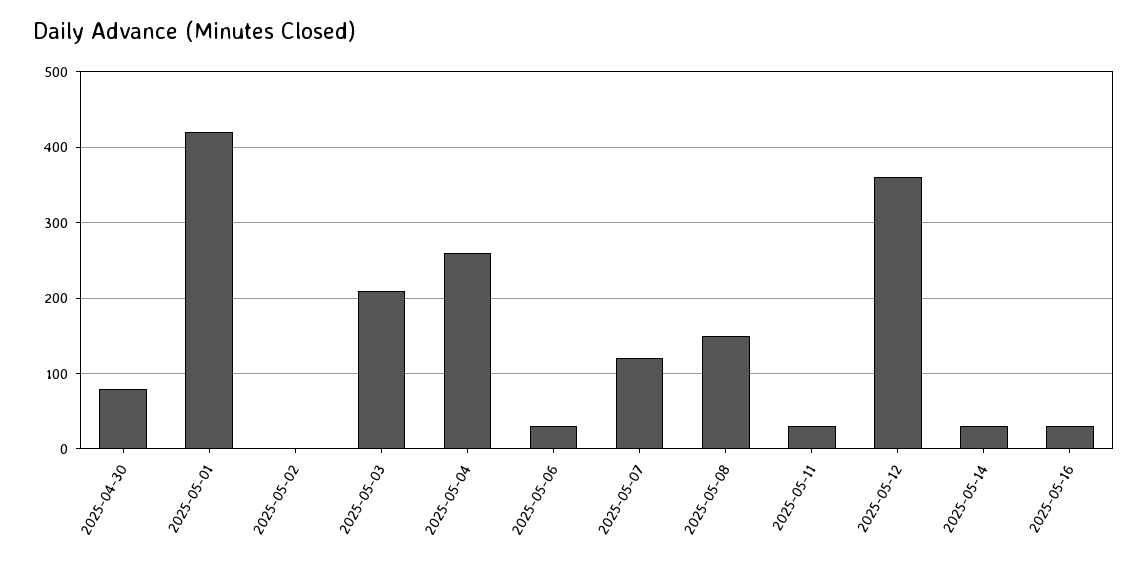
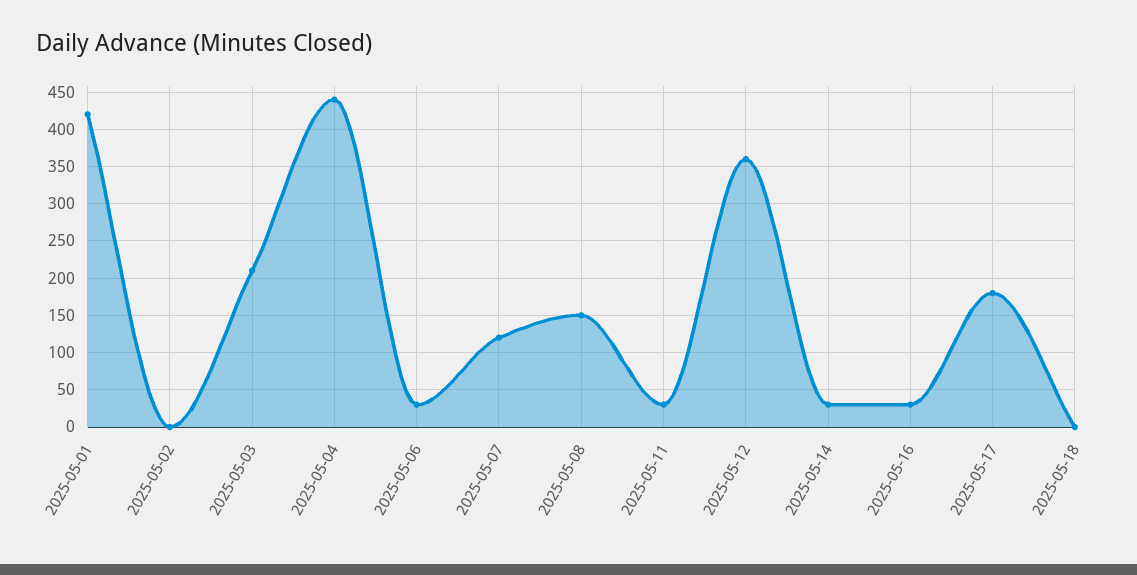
2025-04-30: 80 -> none
2025-05-04: 260 -> 440
2025-05-17: none -> 180
2025-05-18: none -> 0

